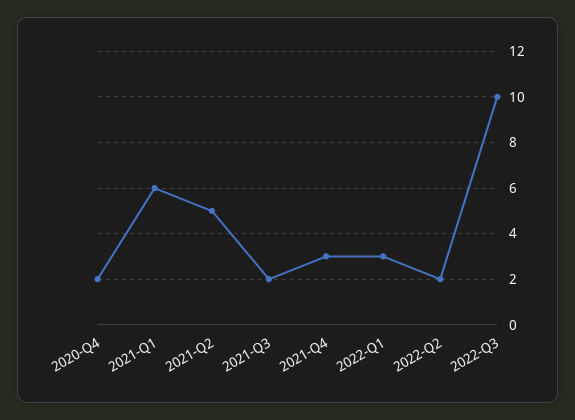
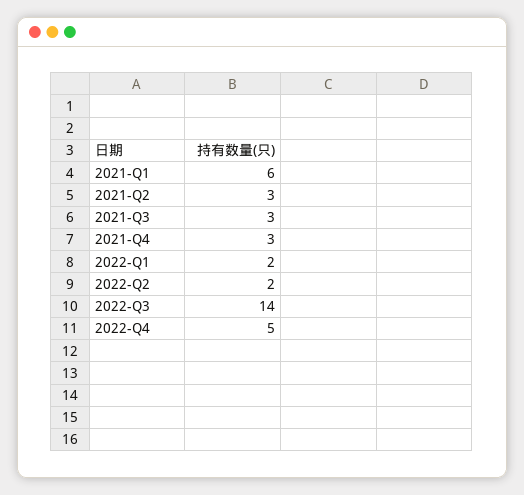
2020-Q4: 2 -> none
2021-Q2: 5 -> 3
2021-Q3: 2 -> 3
2022-Q1: 3 -> 2
2022-Q3: 10 -> 14
2022-Q4: none -> 5

